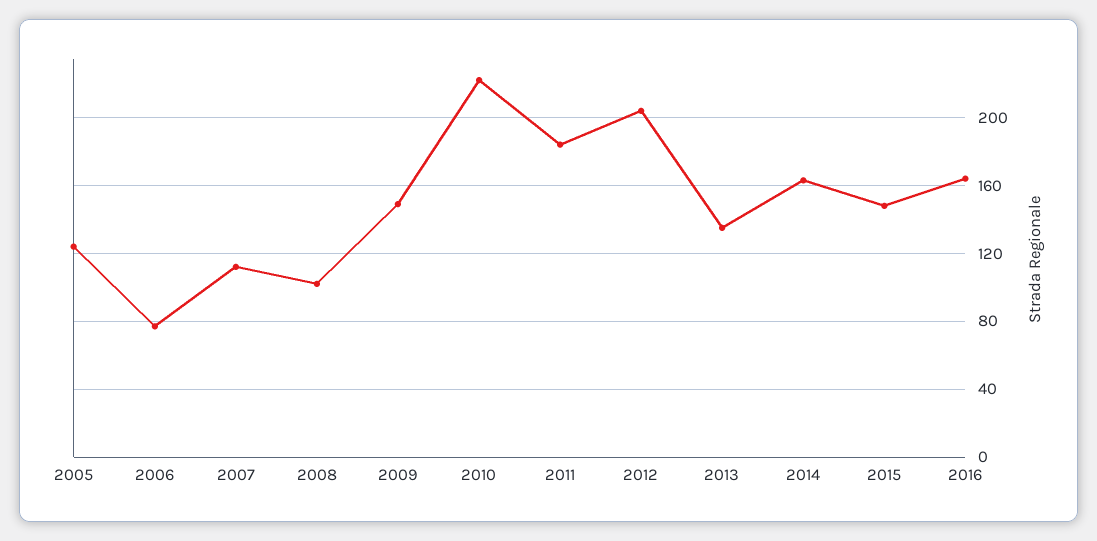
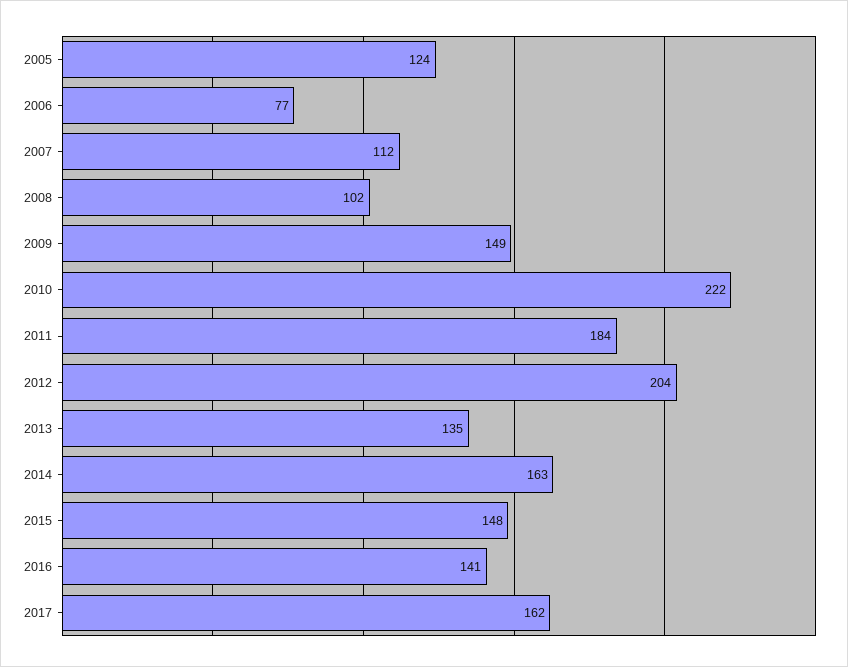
2016: 165 -> 141
2017: none -> 162

